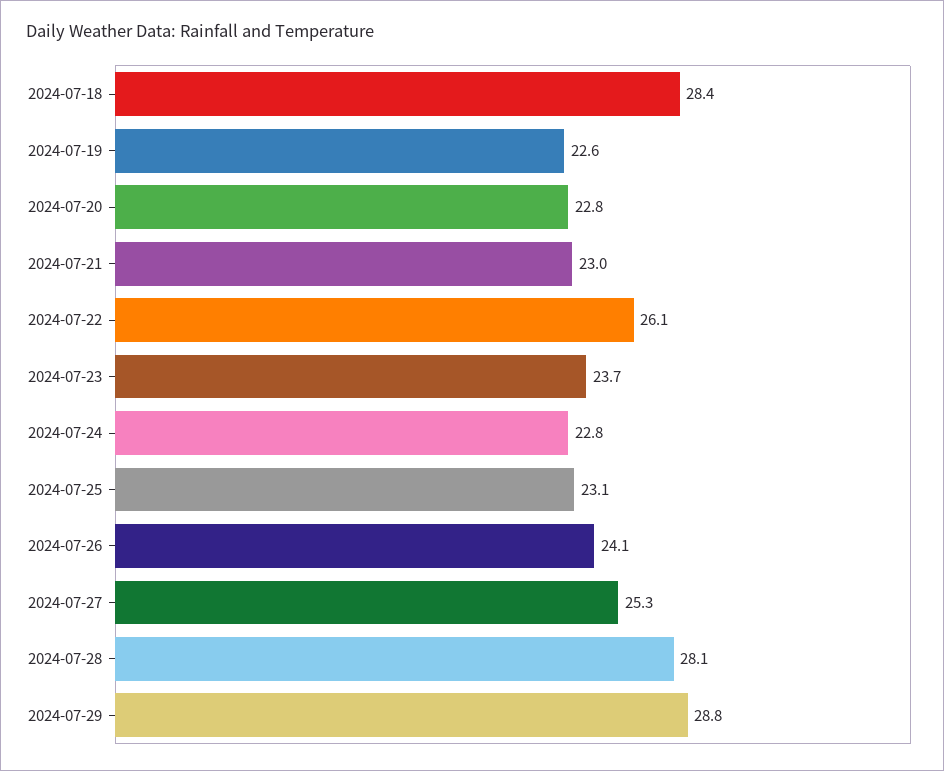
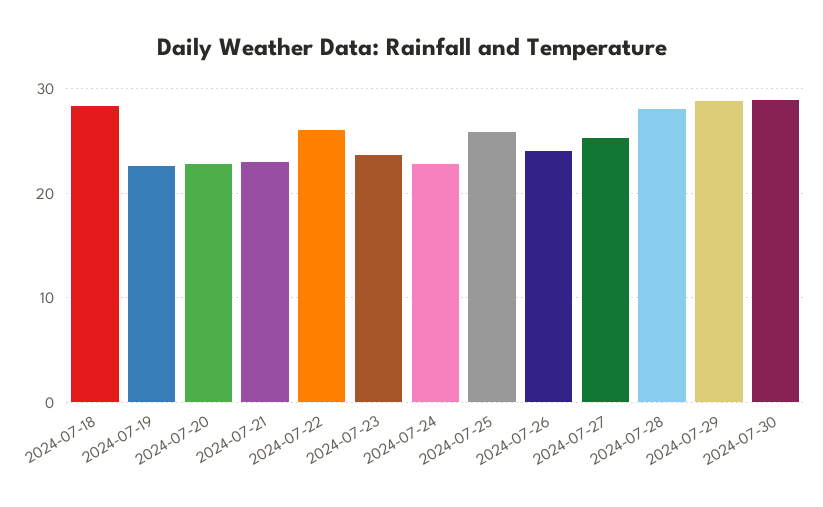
2024-07-25: 23.1 -> 26
2024-07-30: none -> 29

